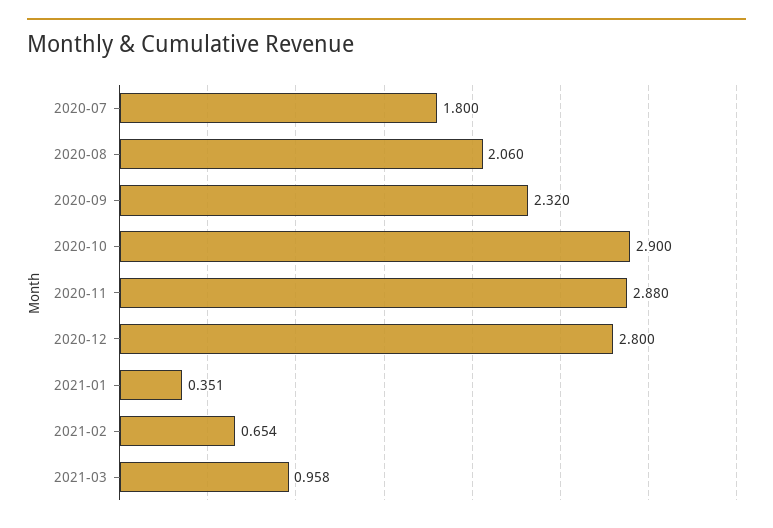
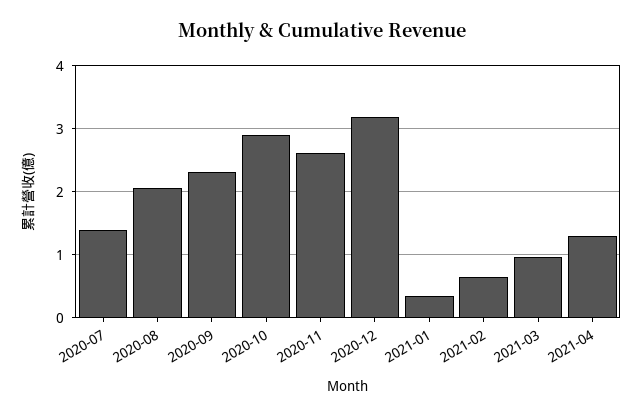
2020-07: 1.8 -> 1.4
2020-11: 2.88 -> 2.6
2020-12: 2.8 -> 3.2
2021-04: none -> 1.3

